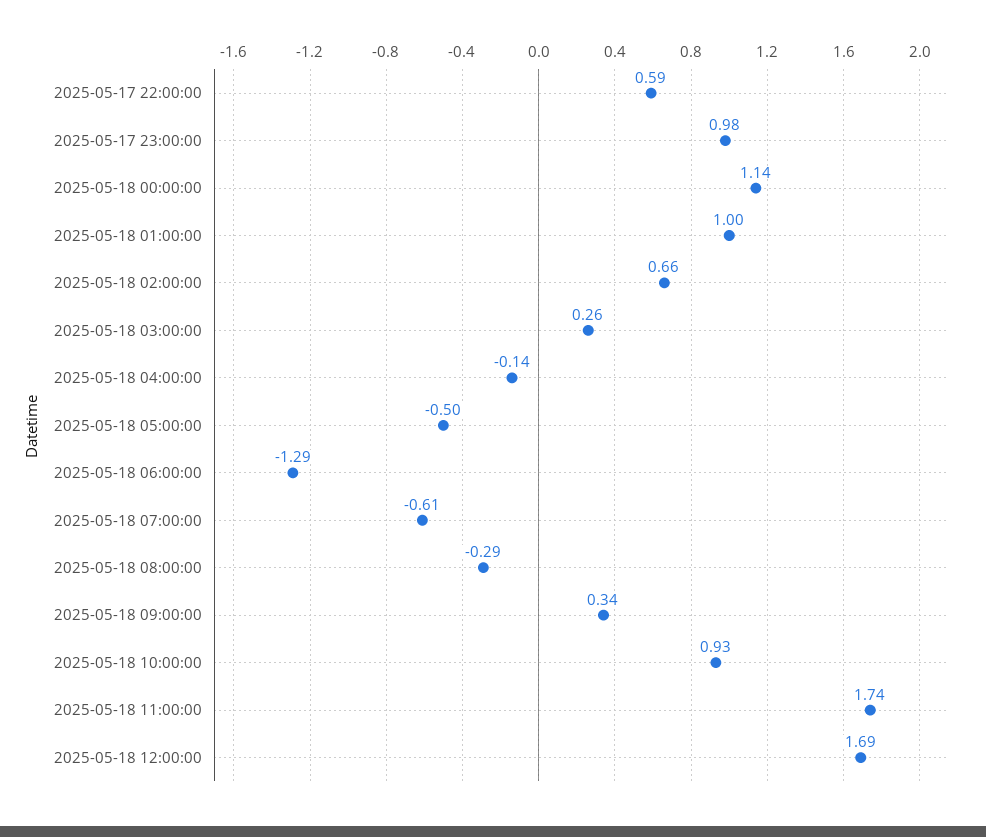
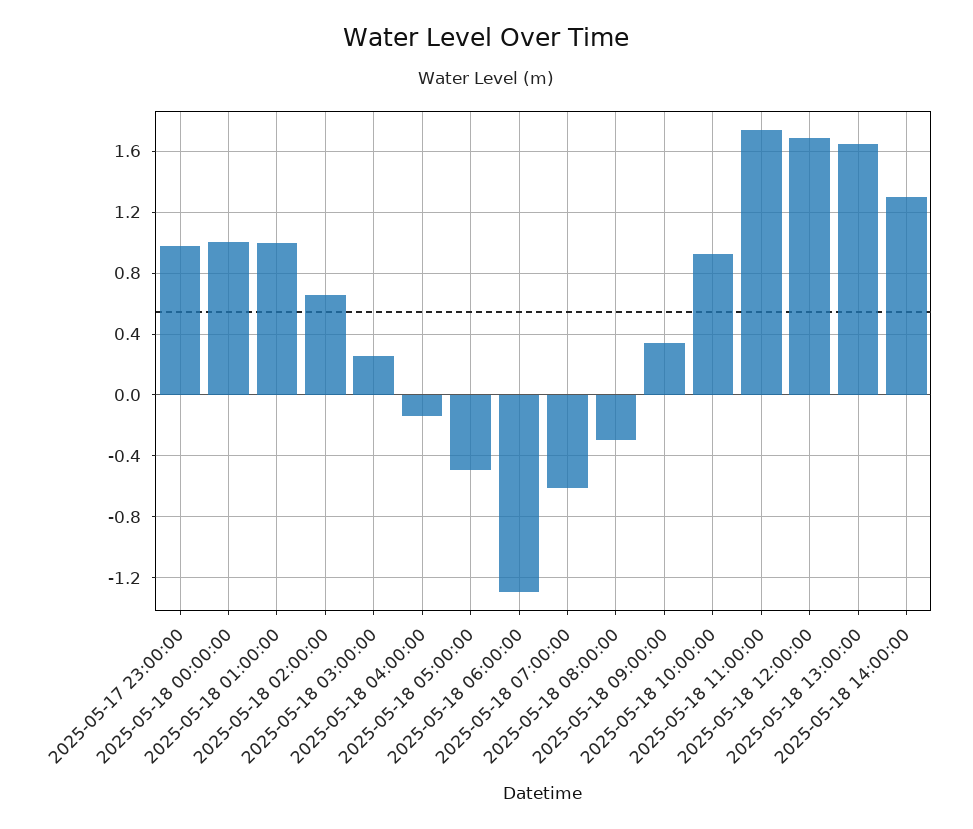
2025-05-17 22:00:00: 0.59 -> none
2025-05-18 00:00:00: 1.14 -> 1
2025-05-18 13:00:00: none -> 1.65
2025-05-18 14:00:00: none -> 1.3

